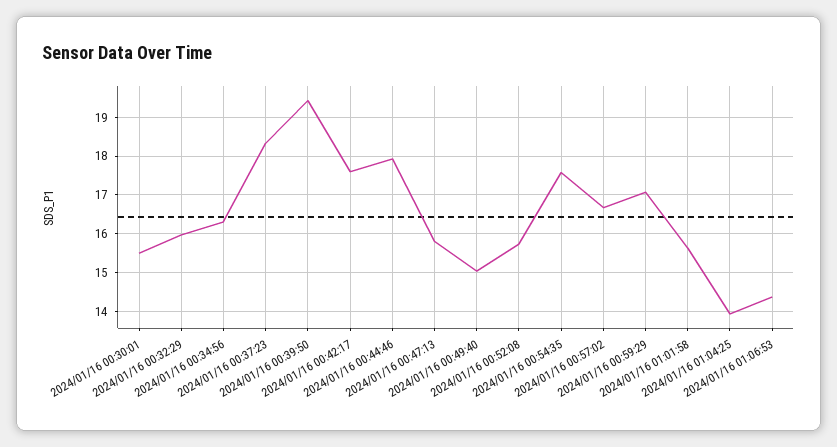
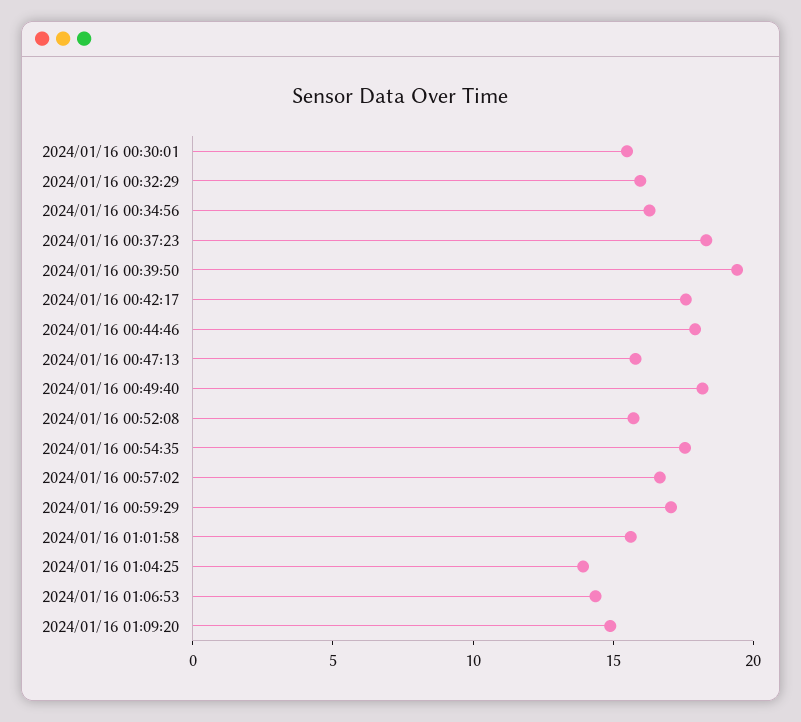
2024/01/16 00:49:40: 15 -> 18
2024/01/16 01:09:20: none -> 15

